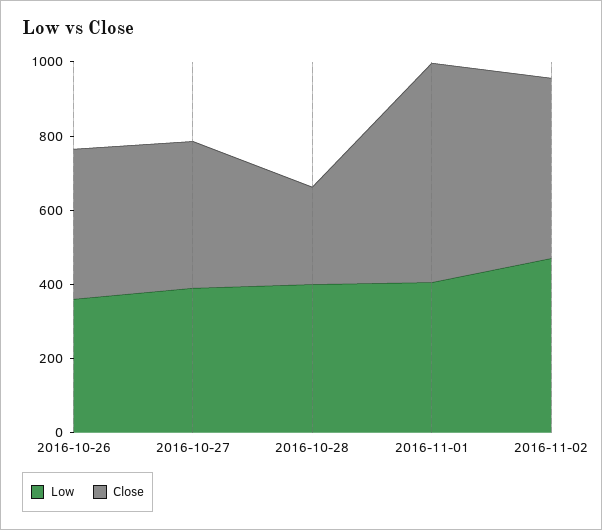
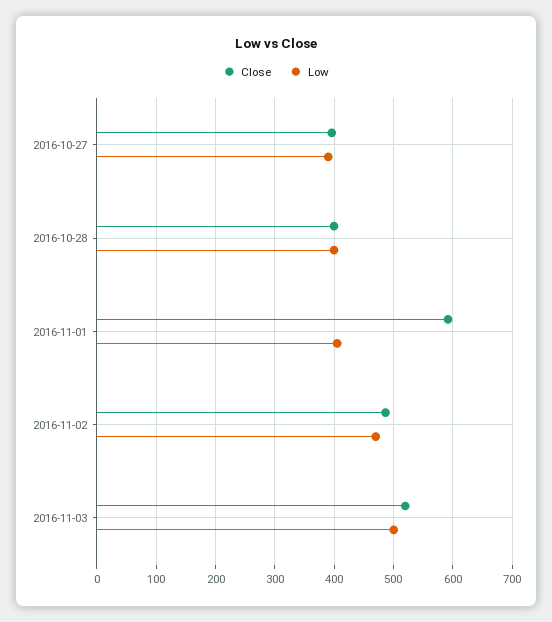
Low, 2016-10-26: 350 -> none
Close, 2016-10-26: 400 -> none
Close, 2016-10-28: 250 -> 400
Close, 2016-11-03: none -> 520
Low, 2016-11-03: none -> 500

